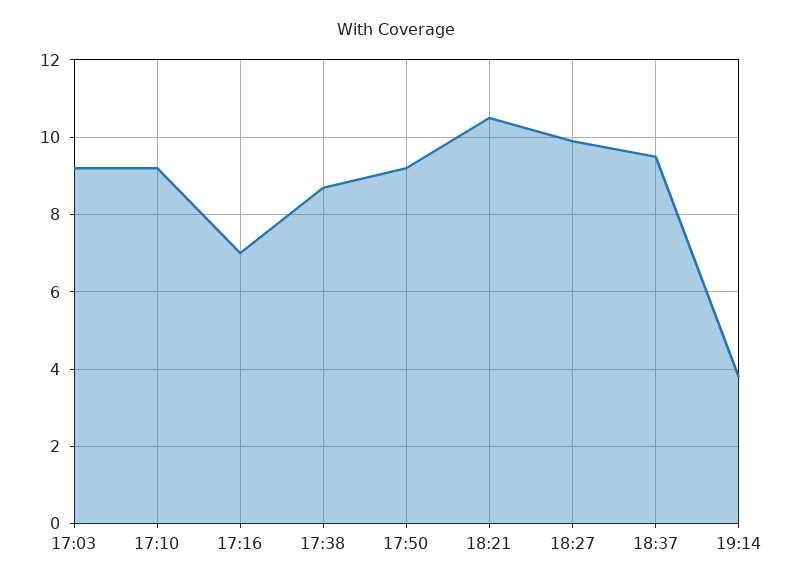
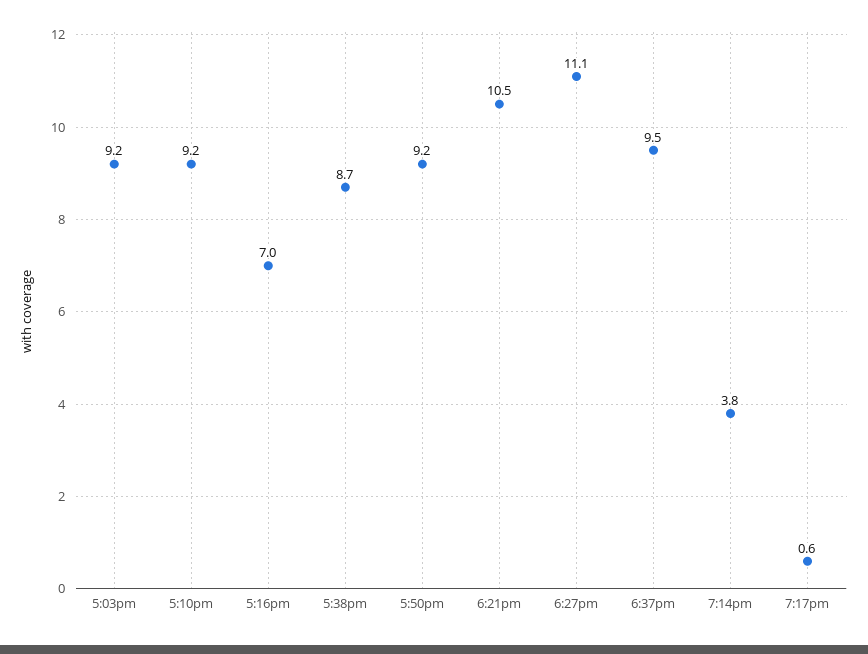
18:27: 10 -> 11.1
7:17pm: none -> 0.6

